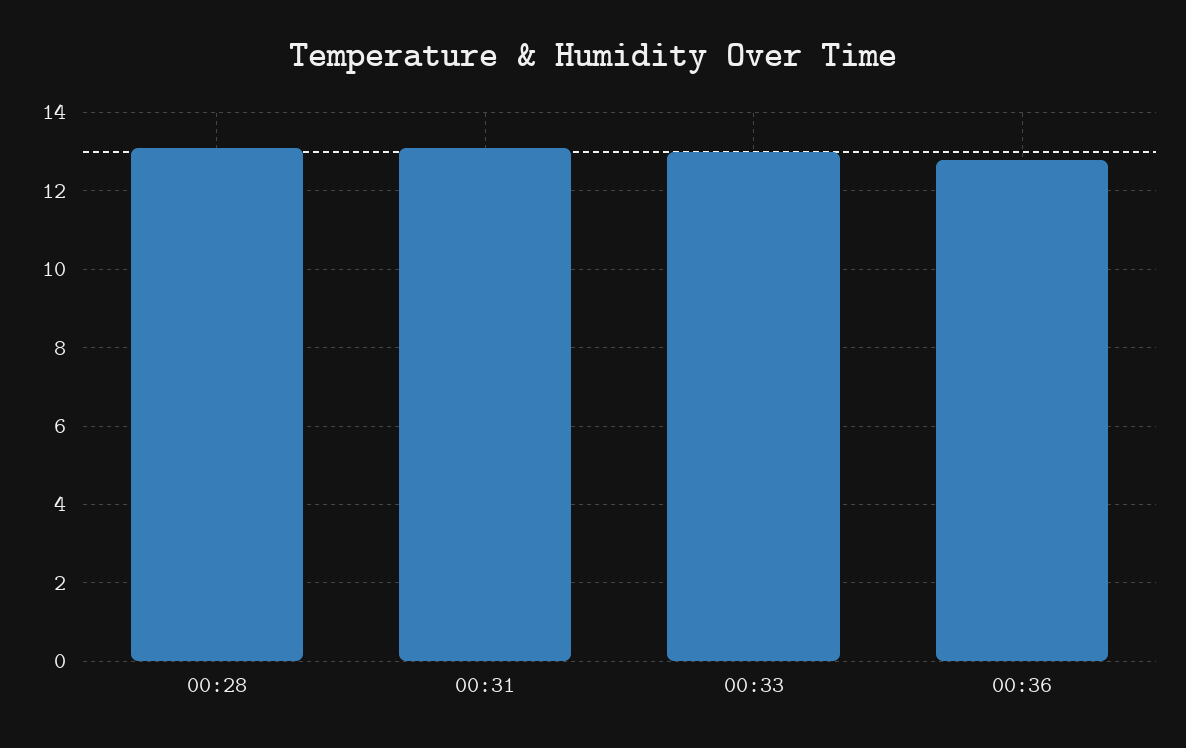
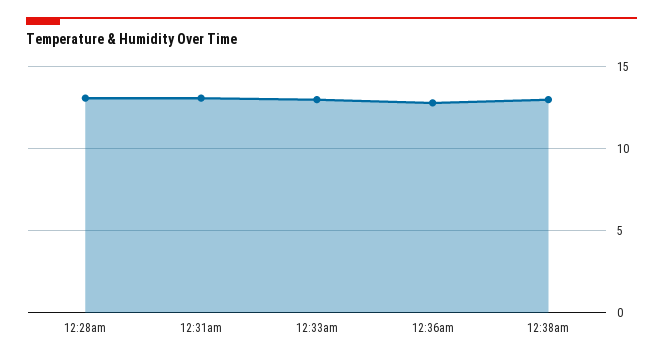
12:38am: none -> 13

